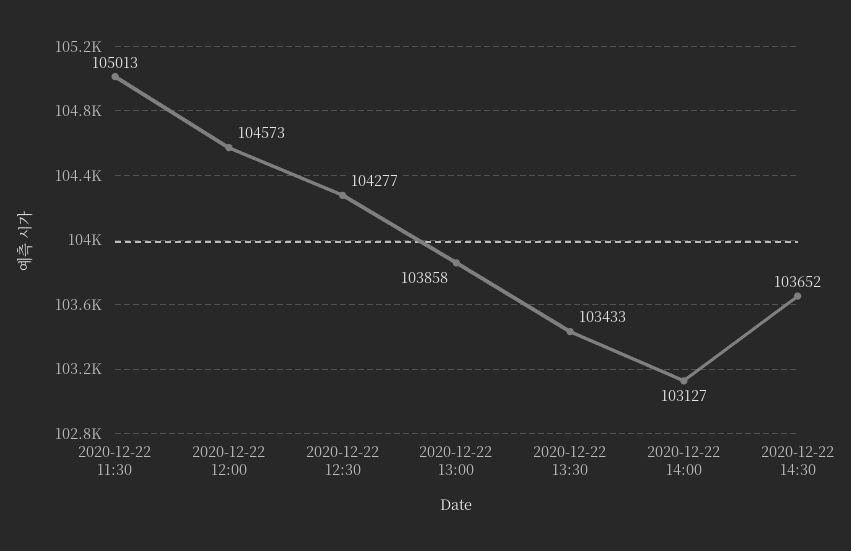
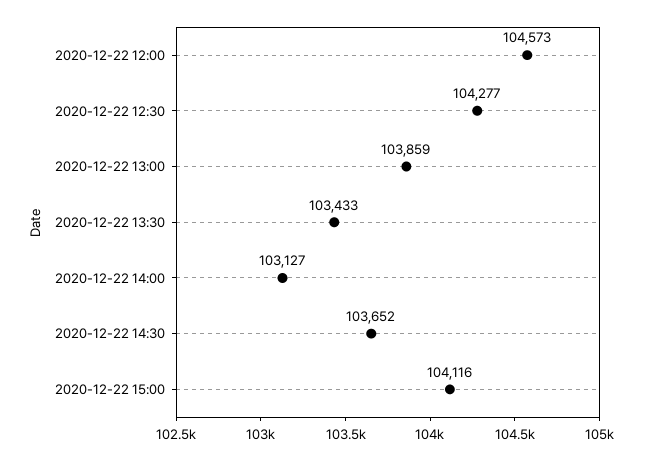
2020-12-22 11:30: 105013 -> none
2020-12-22 13:00: 103858 -> 103859
2020-12-22 15:00: none -> 104116

